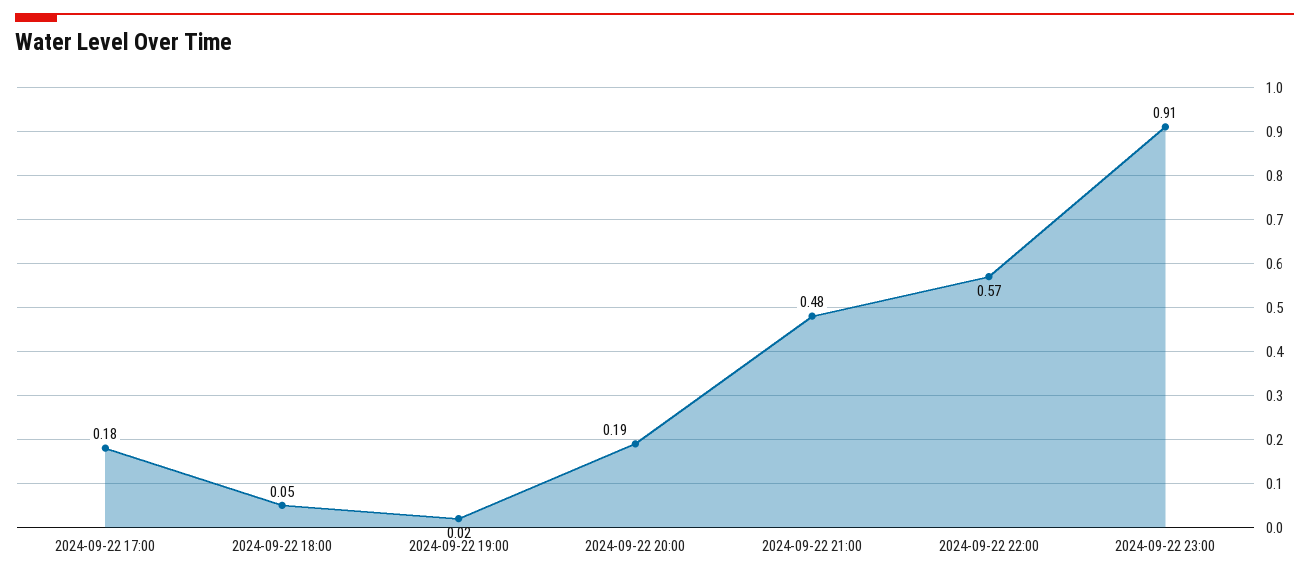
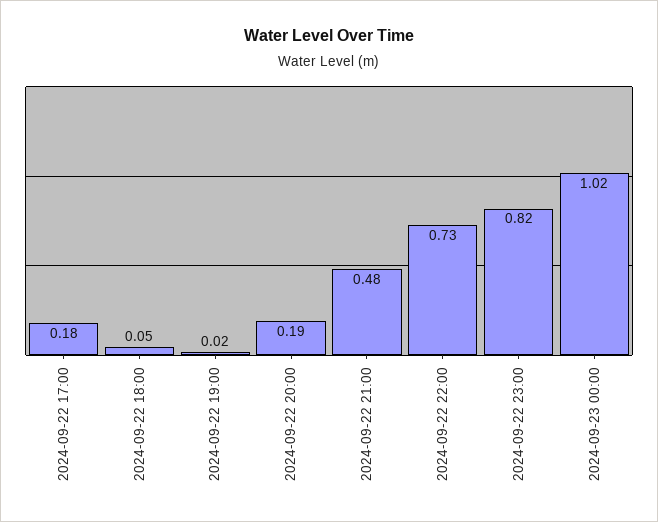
2024-09-22 22:00: 0.57 -> 0.73
2024-09-22 23:00: 0.91 -> 0.82
2024-09-23 00:00: none -> 1.02

